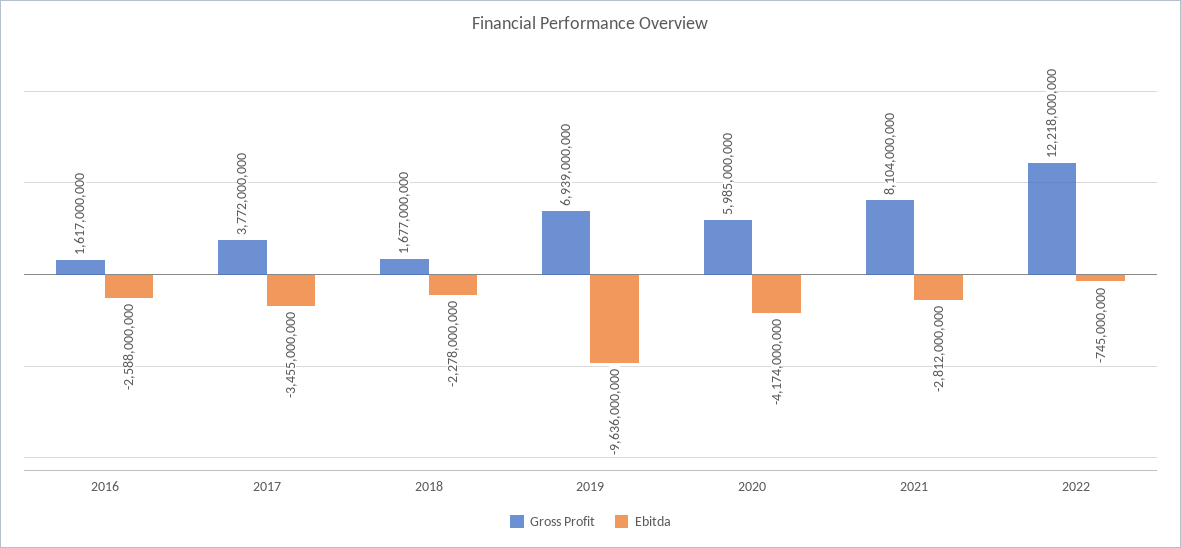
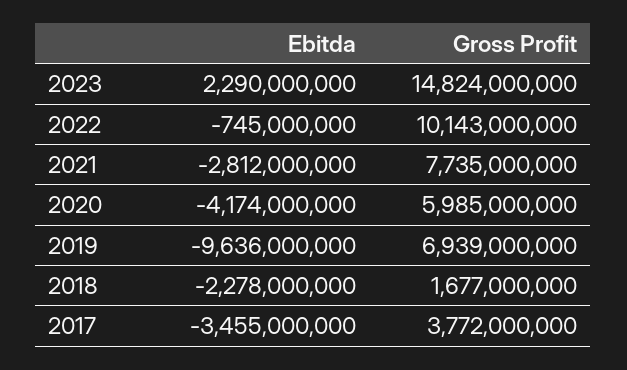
Gross Profit, 2016: 1617000000 -> none
Ebitda, 2016: -2588000000 -> none
Gross Profit, 2021: 8104000000 -> 7735000000
Gross Profit, 2022: 12218000000 -> 10143000000
Ebitda, 2023: none -> 2290000000
Gross Profit, 2023: none -> 14824000000

